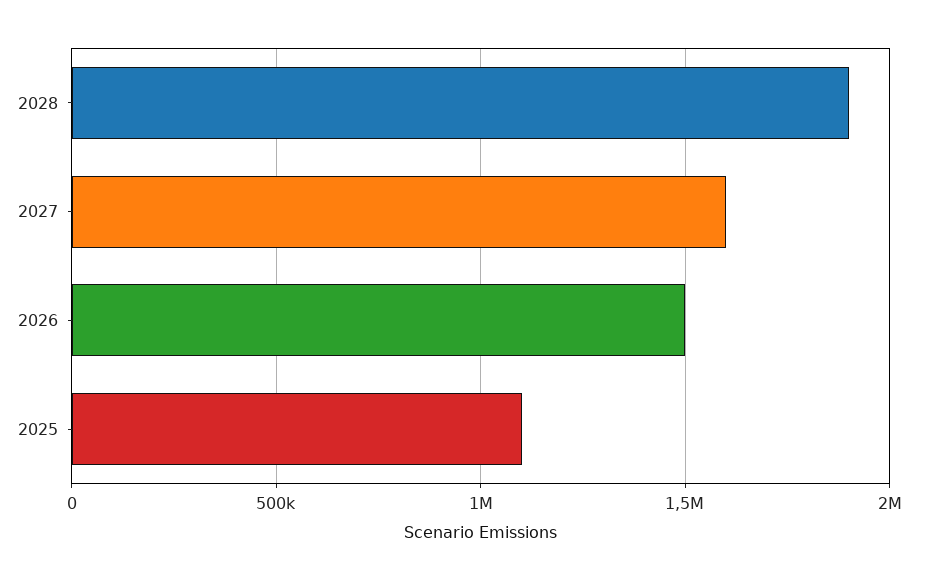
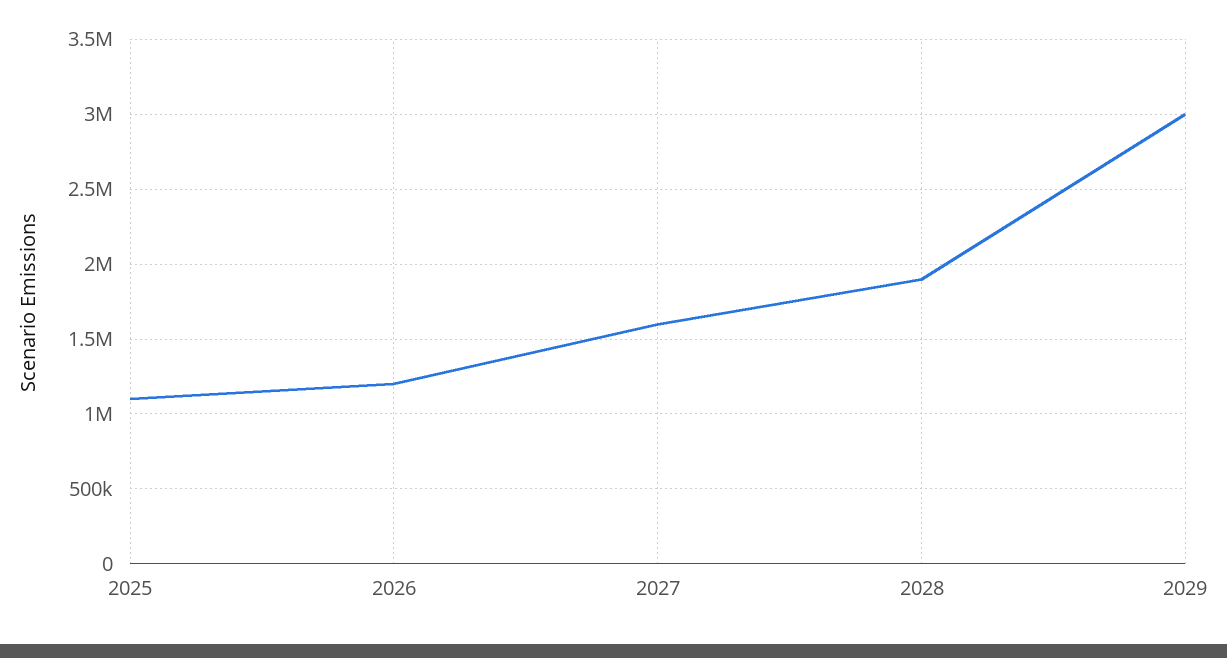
2026: 1500000 -> 1200000
2029: none -> 3000000

